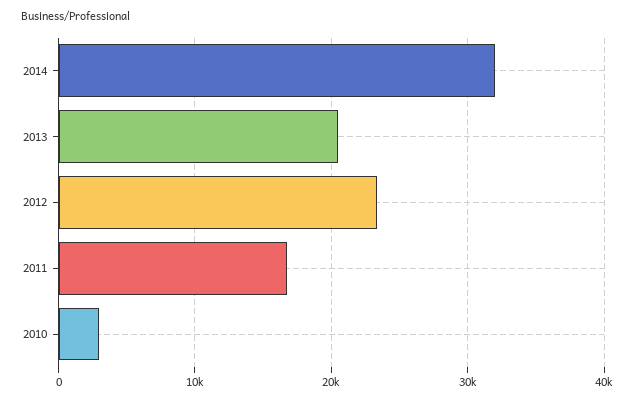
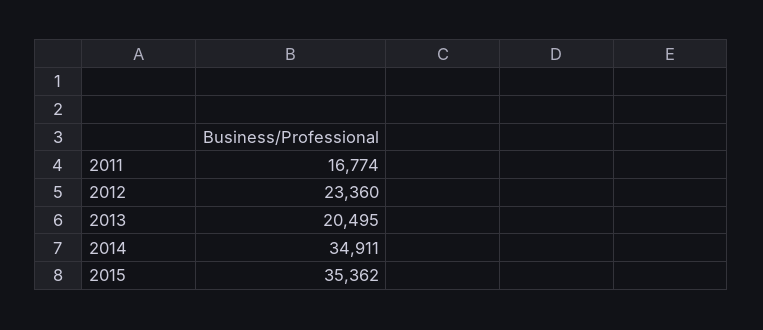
2014: 32000 -> 34911
2010: 3000 -> none
2015: none -> 35362

